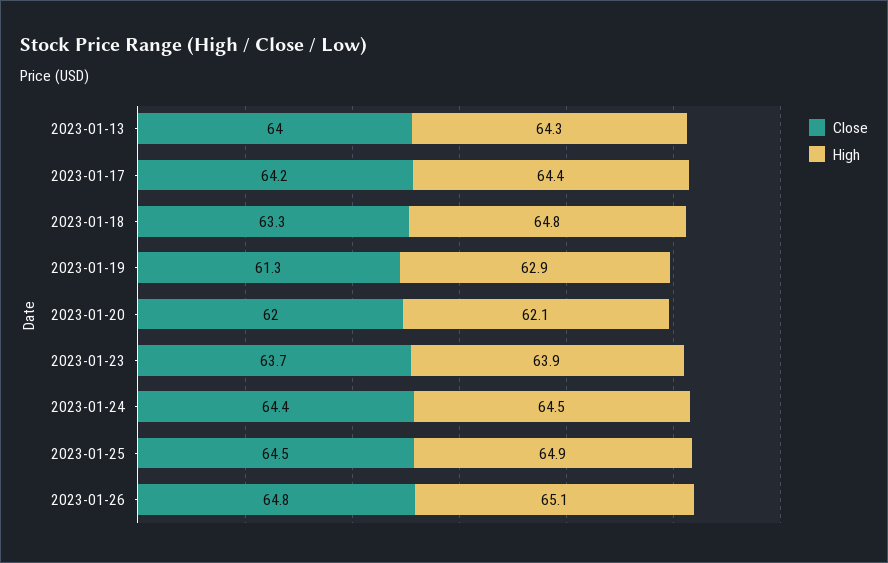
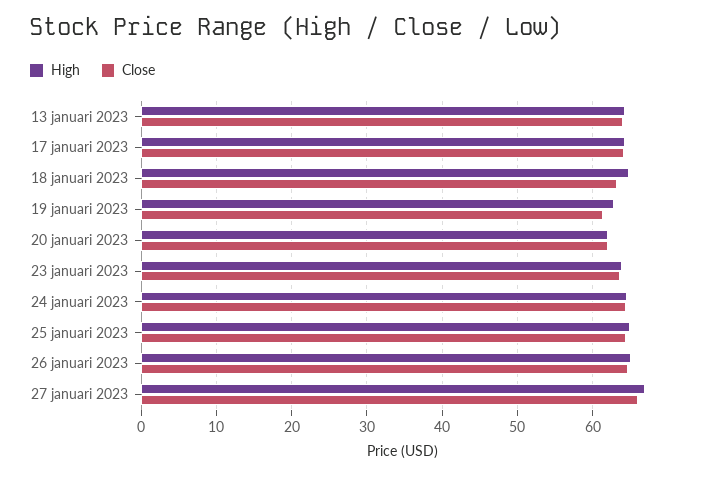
High, 27 januari 2023: none -> 67
Close, 27 januari 2023: none -> 66

